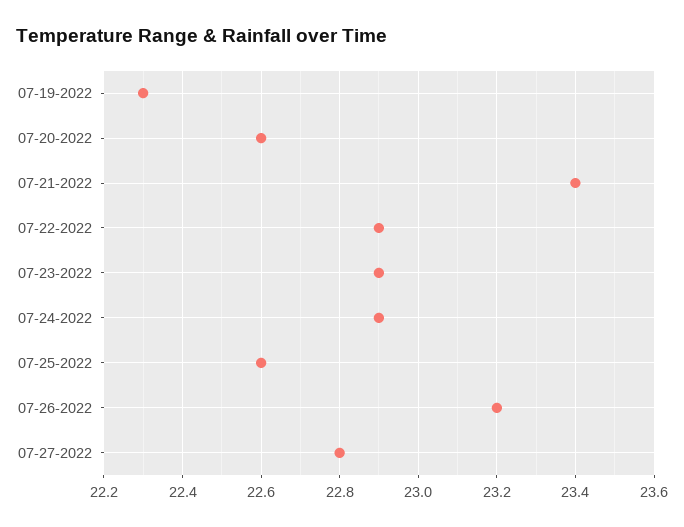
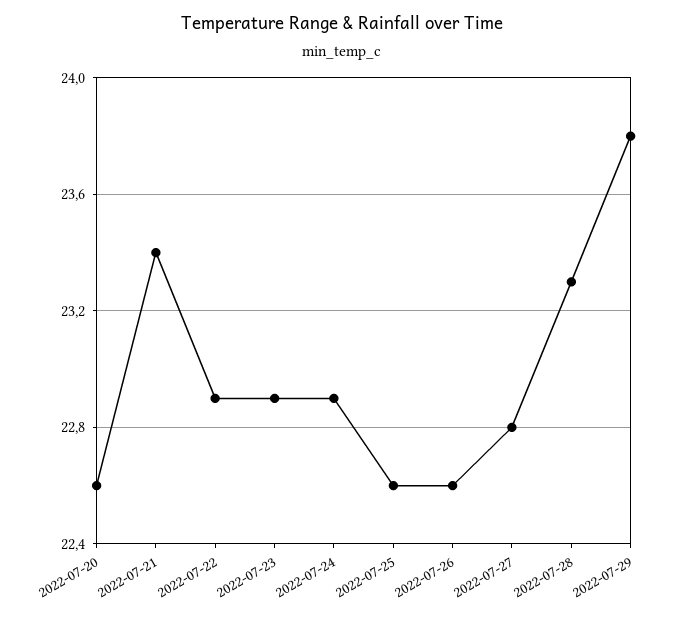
07-19-2022: 22.3 -> none
07-26-2022: 23.2 -> 22.6
2022-07-28: none -> 23.3
2022-07-29: none -> 23.8

